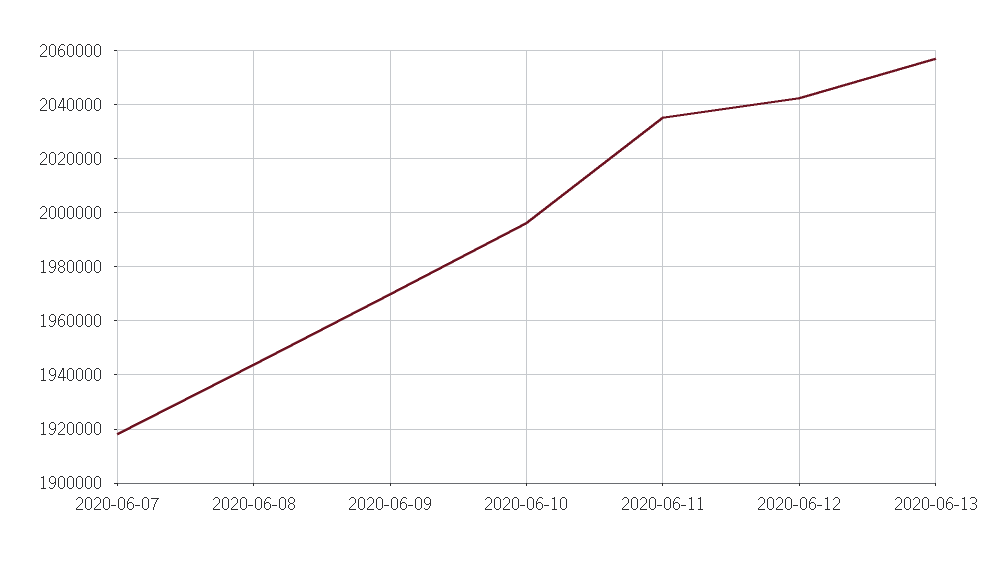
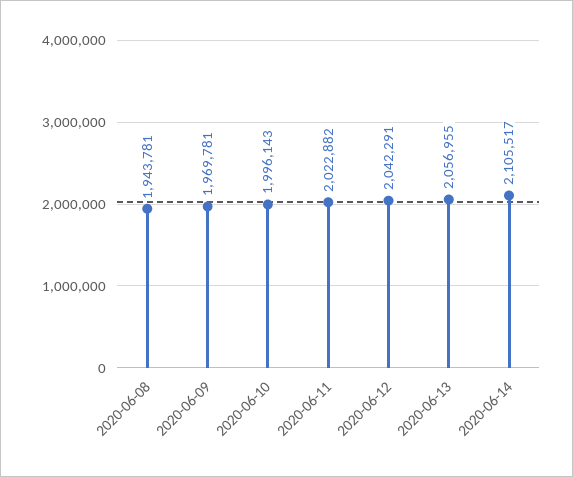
2020-06-07: 1917500 -> none
2020-06-11: 2035000 -> 2022882
2020-06-14: none -> 2105517

